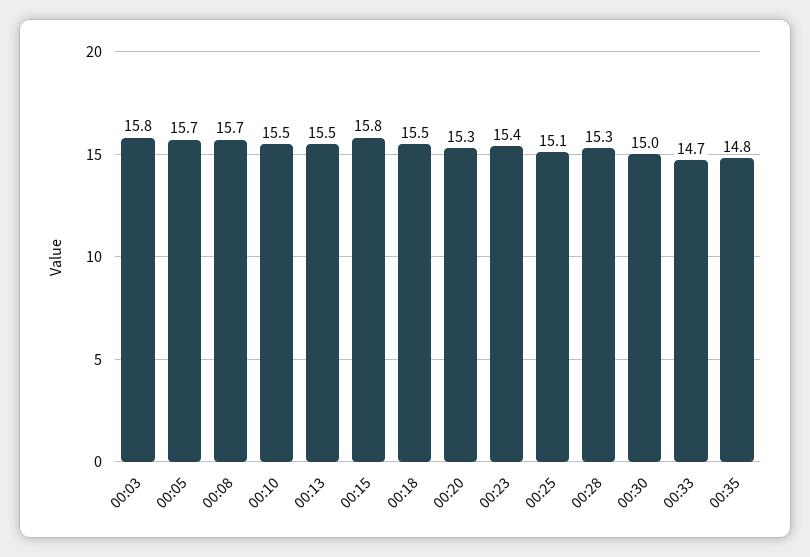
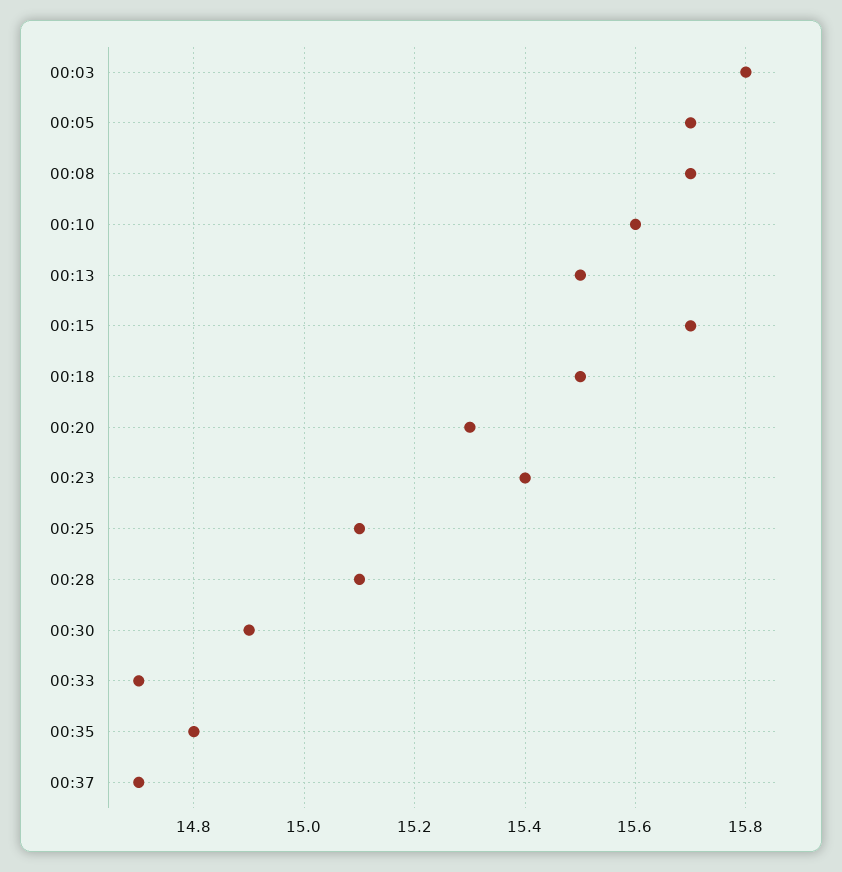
00:10: 15.5 -> 15.6
00:15: 15.8 -> 15.7
00:28: 15.3 -> 15.1
00:30: 15 -> 14.9
00:37: none -> 14.7

